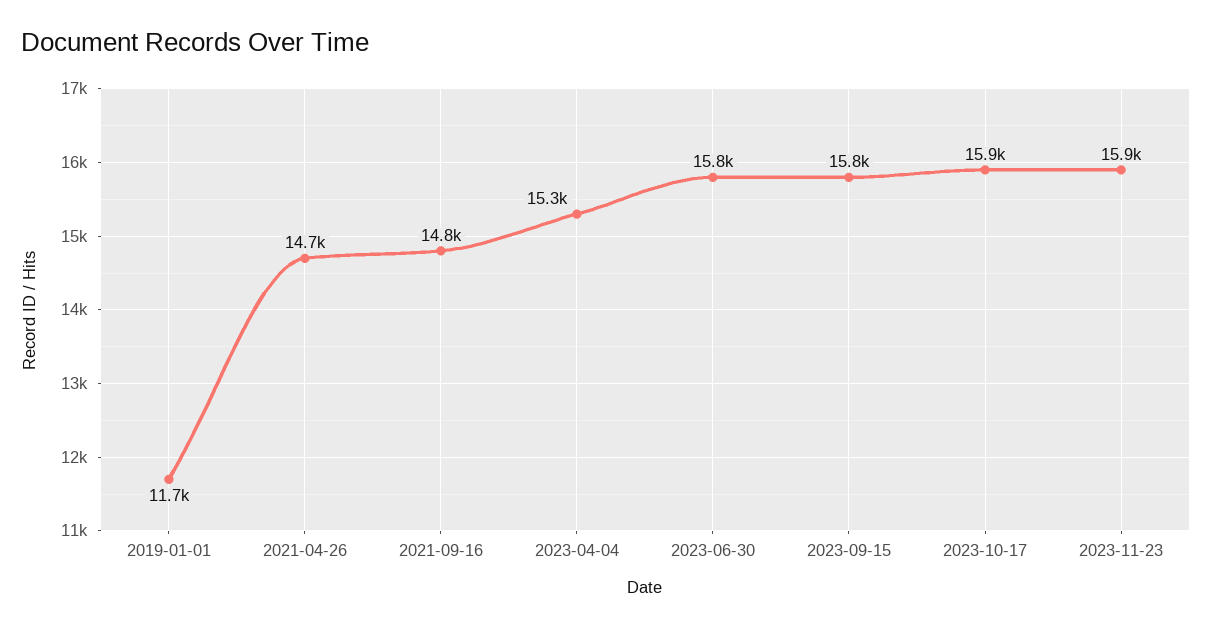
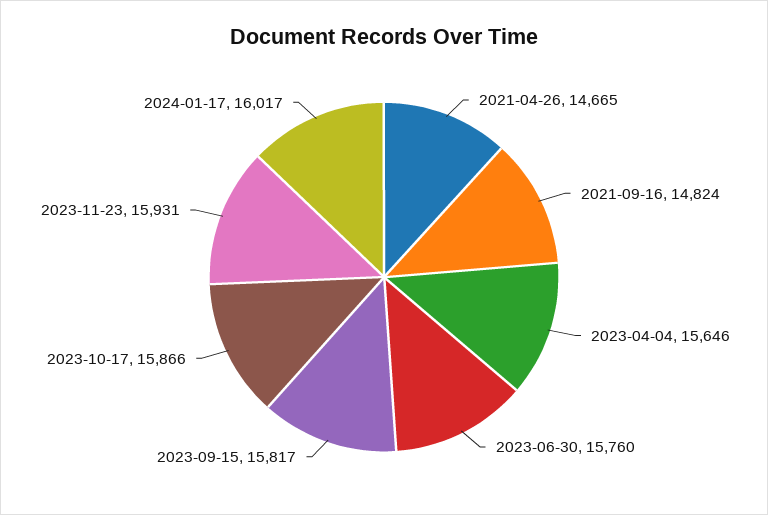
2019-01-01: 11700 -> none
2023-04-04: 15300 -> 15646
2024-01-17: none -> 16017

